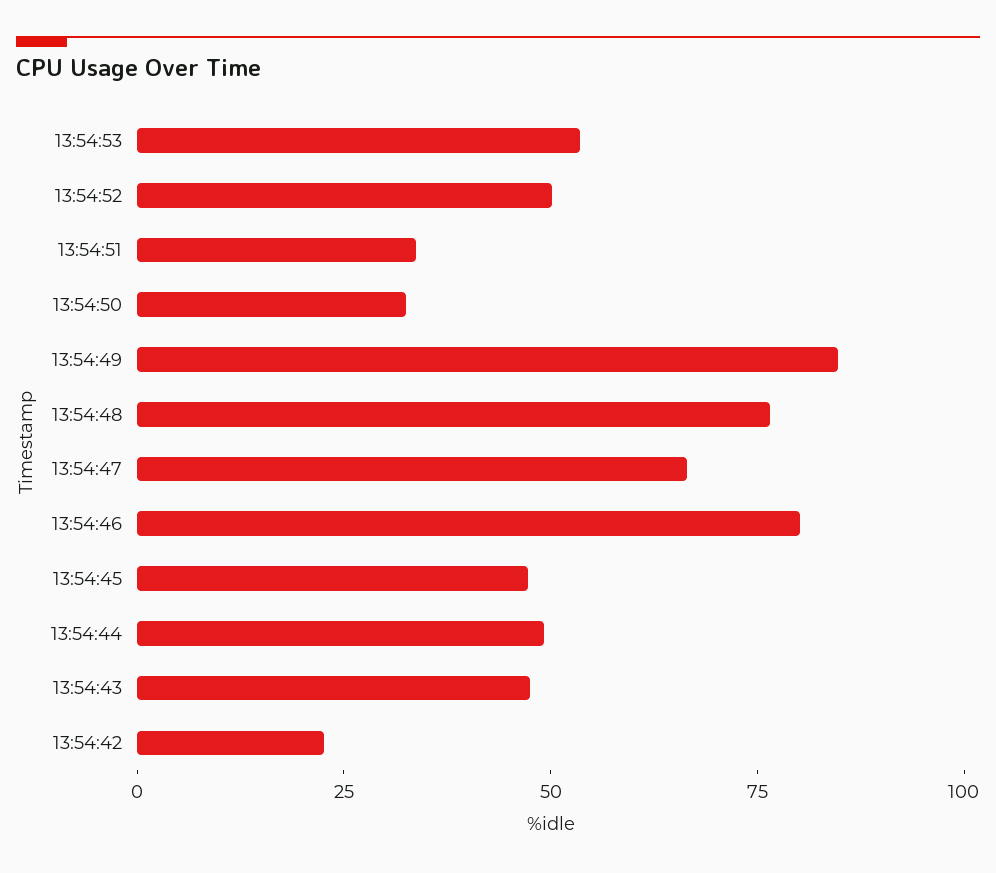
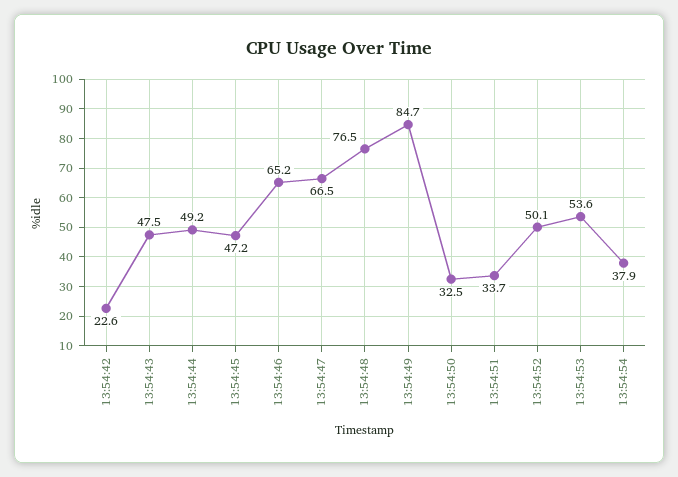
13:54:46: 80 -> 65.2
13:54:54: none -> 37.9

